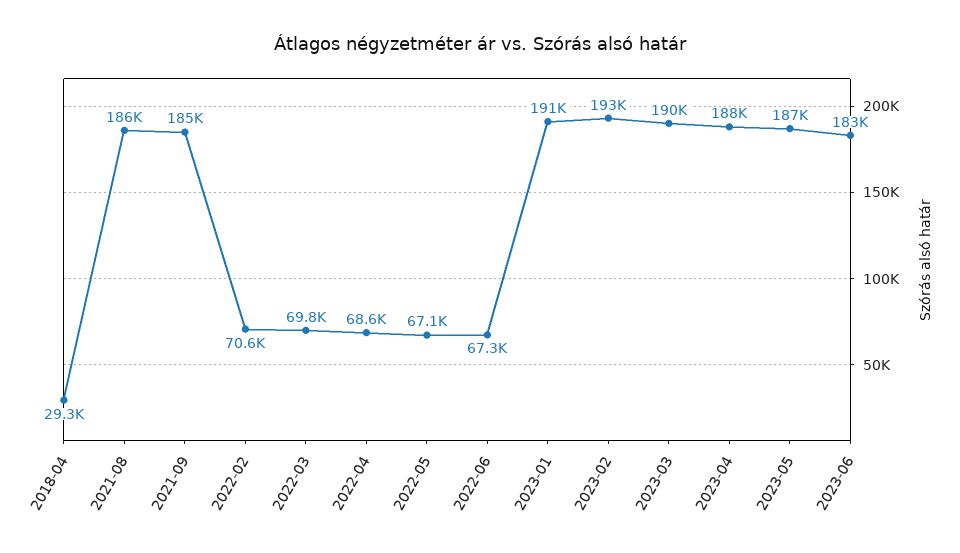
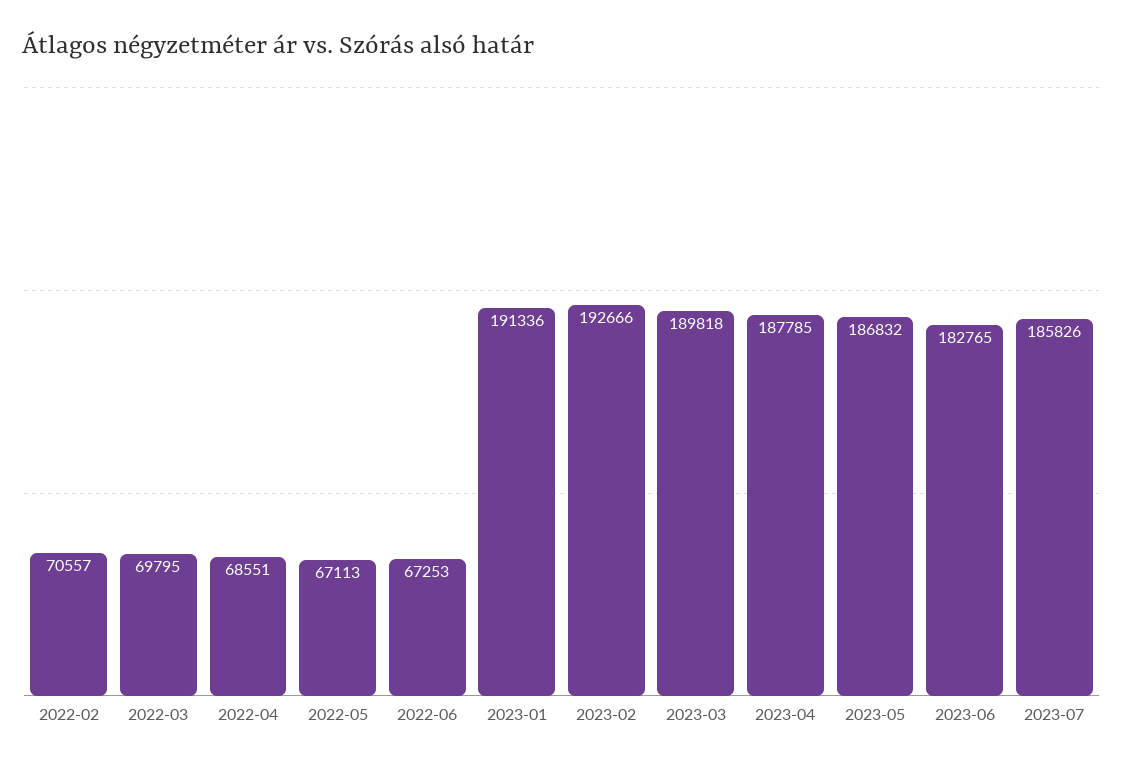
2018-04: 29300 -> none
2021-08: 186000 -> none
2021-09: 185000 -> none
2023-07: none -> 185826

